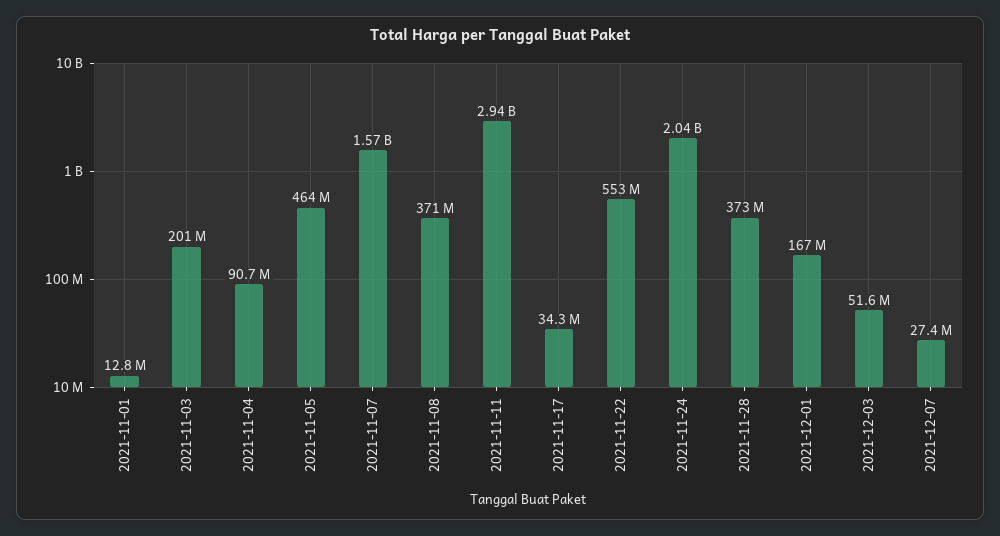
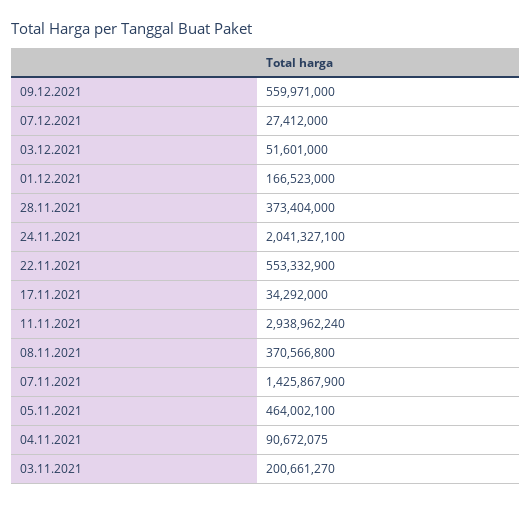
2021-11-01: 12800000 -> none
2021-11-07: 1570000000 -> 1425867900
09.12.2021: none -> 559971000

